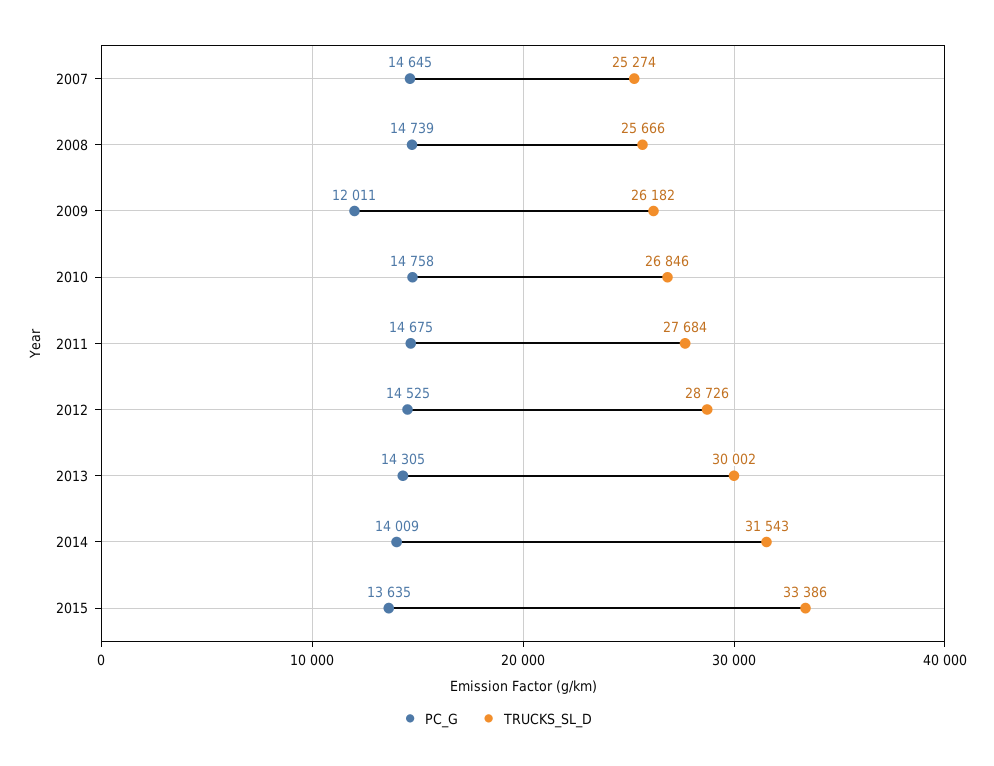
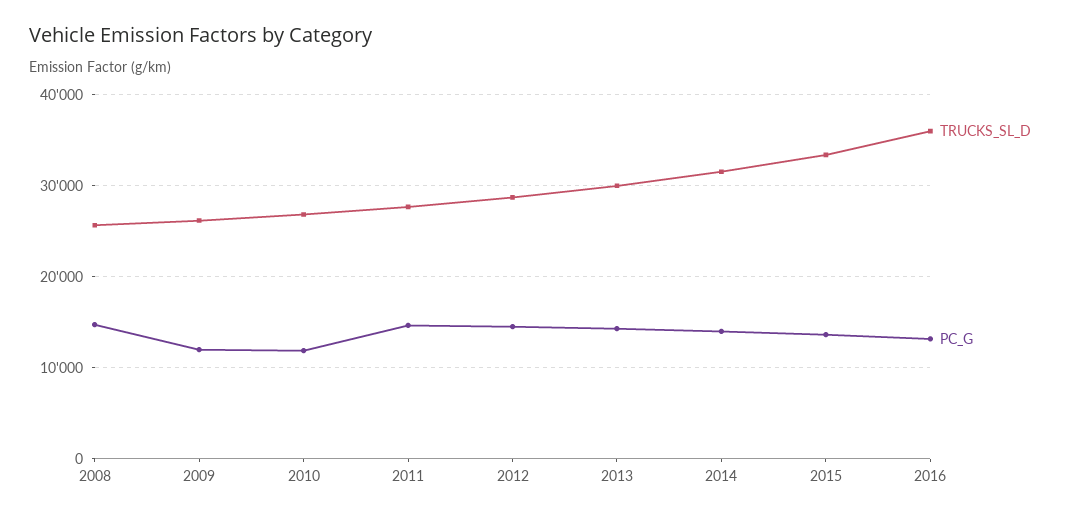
PC_G, 2007: 14645 -> none
TRUCKS_SL_D, 2007: 25274 -> none
PC_G, 2010: 14758 -> 12000
TRUCKS_SL_D, 2016: none -> 36000
PC_G, 2016: none -> 13000

